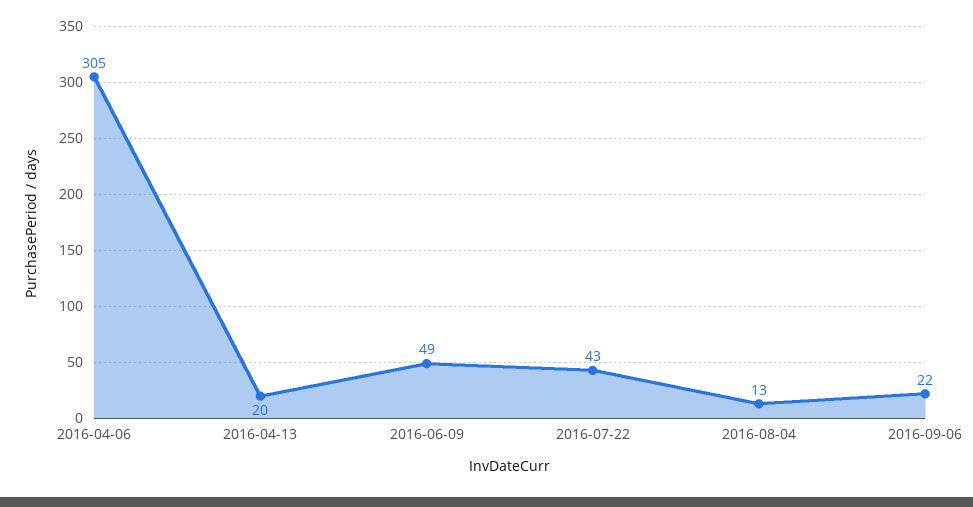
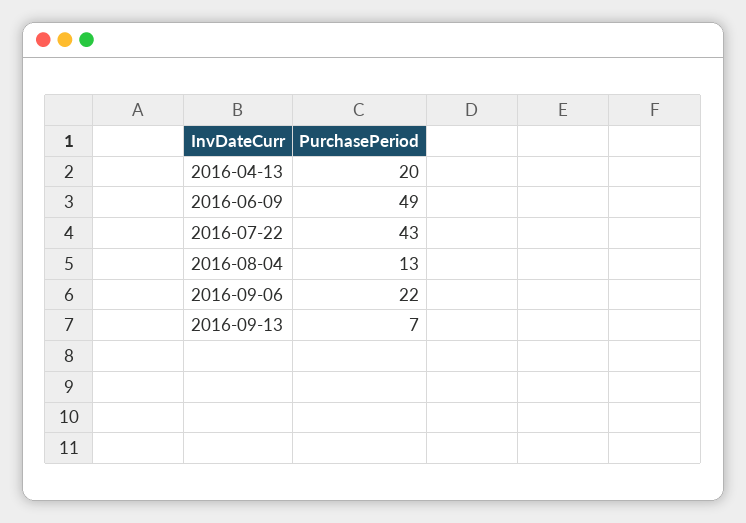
2016-04-06: 305 -> none
2016-09-13: none -> 7

